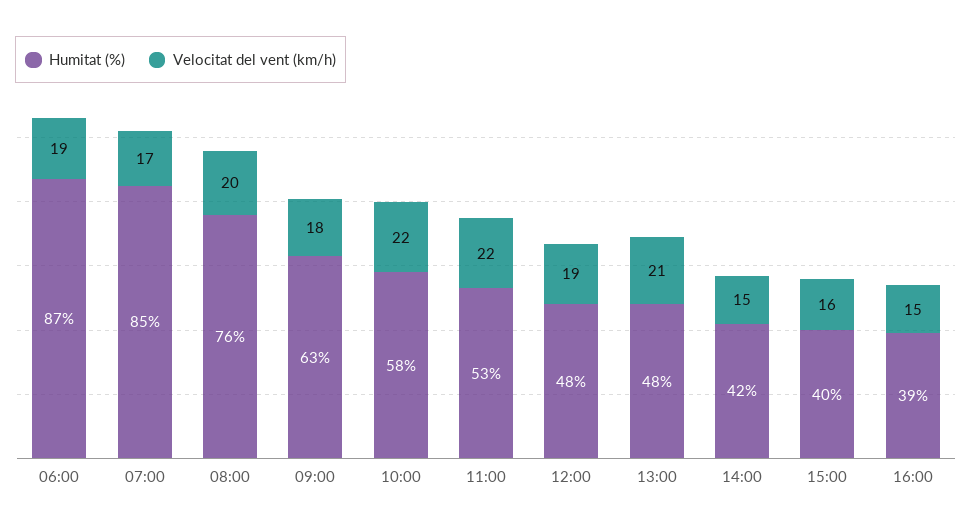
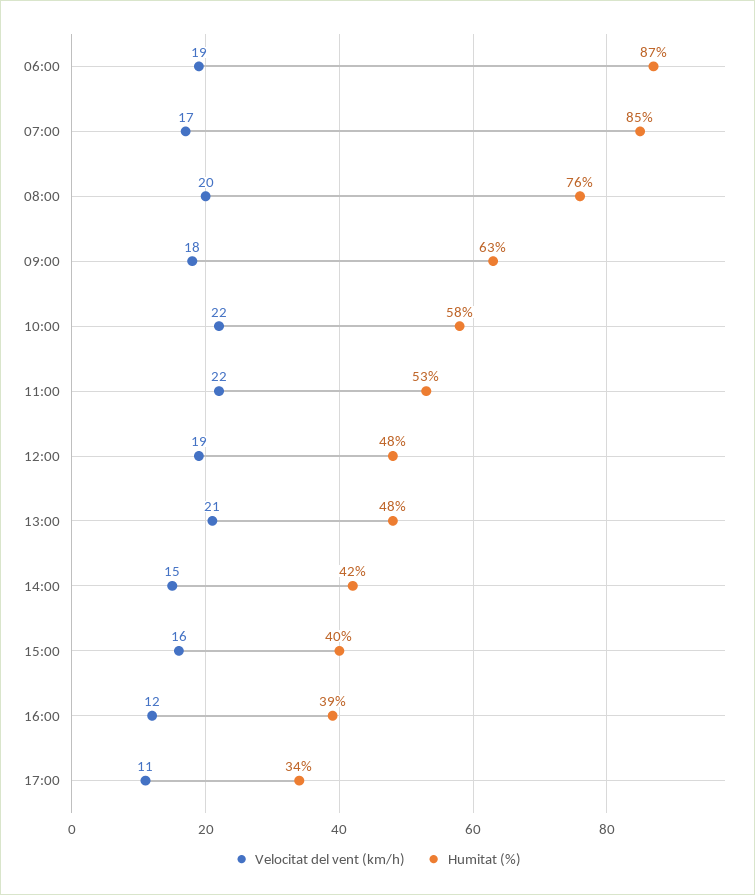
Velocitat del vent (km/h), 16:00: 15 -> 12
Velocitat del vent (km/h), 17:00: none -> 11
Humitat (%), 17:00: none -> 34

